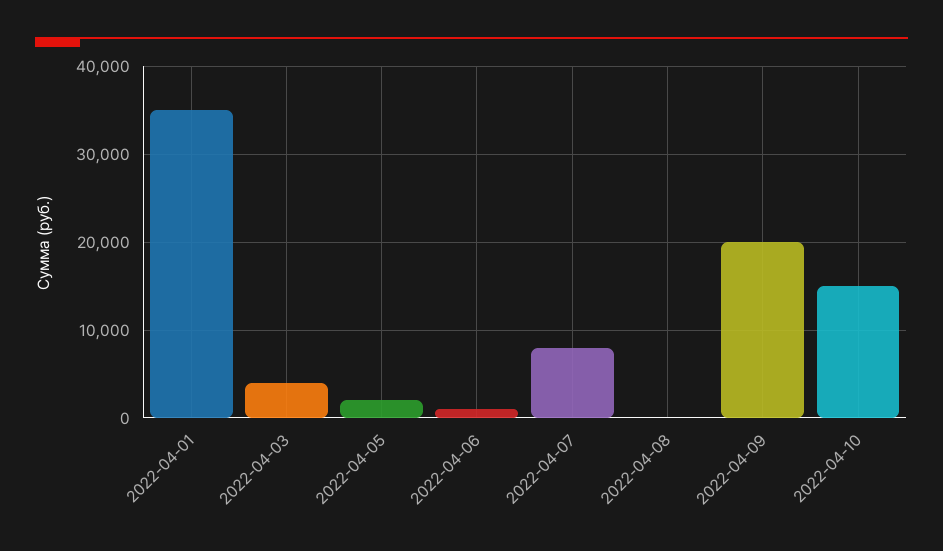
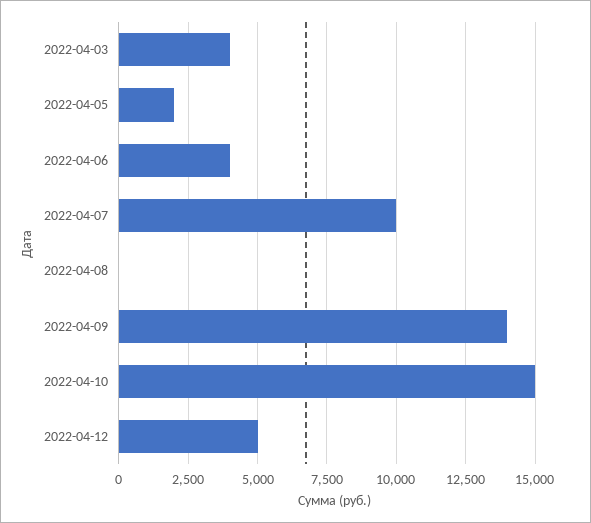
2022-04-01: 35000 -> none
2022-04-06: 1000 -> 4000
2022-04-07: 8000 -> 10000
2022-04-09: 20000 -> 14000
2022-04-12: none -> 5000

